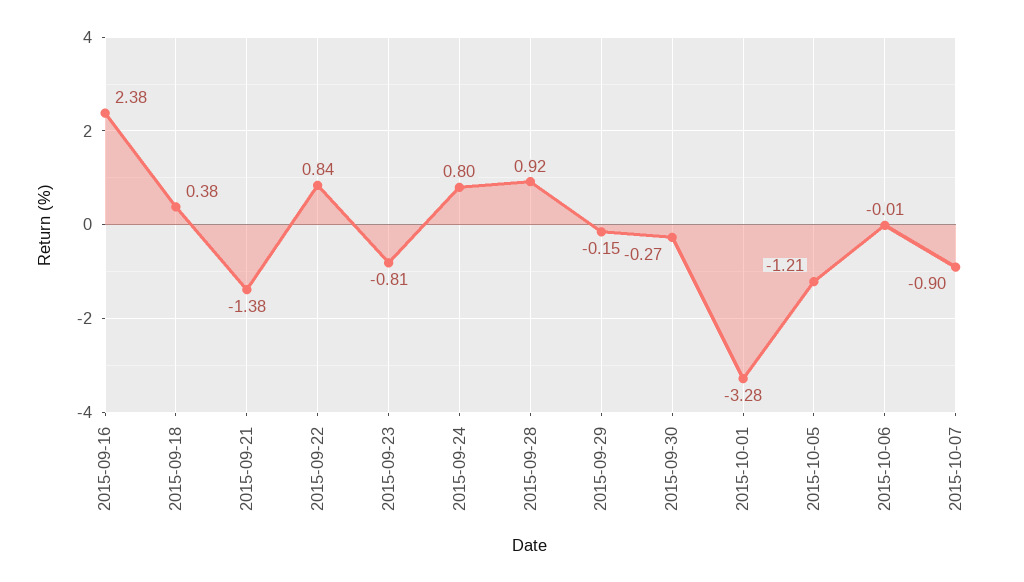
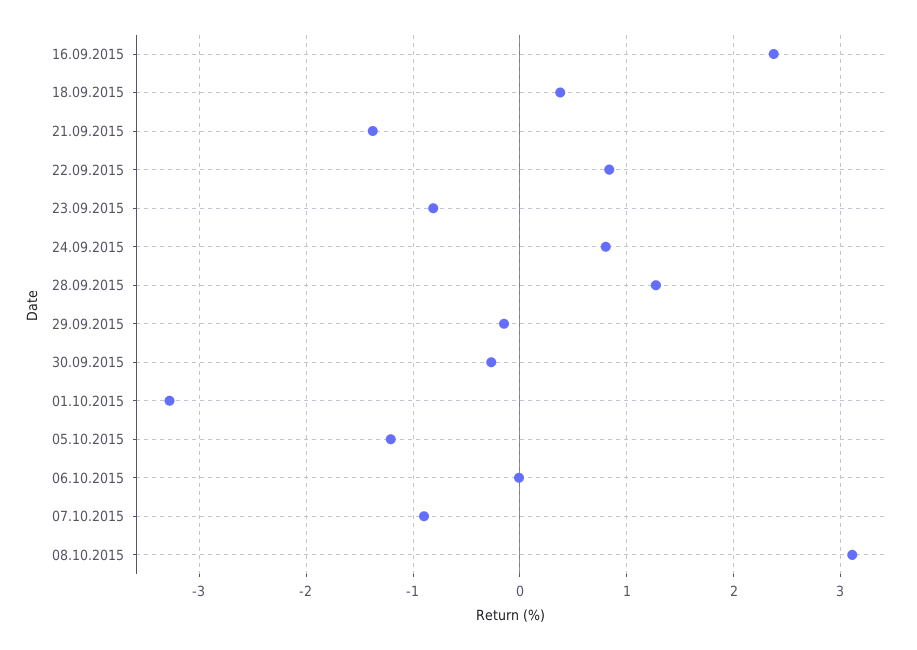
2015-09-28: 0.92 -> 1.3
08.10.2015: none -> 3.1

